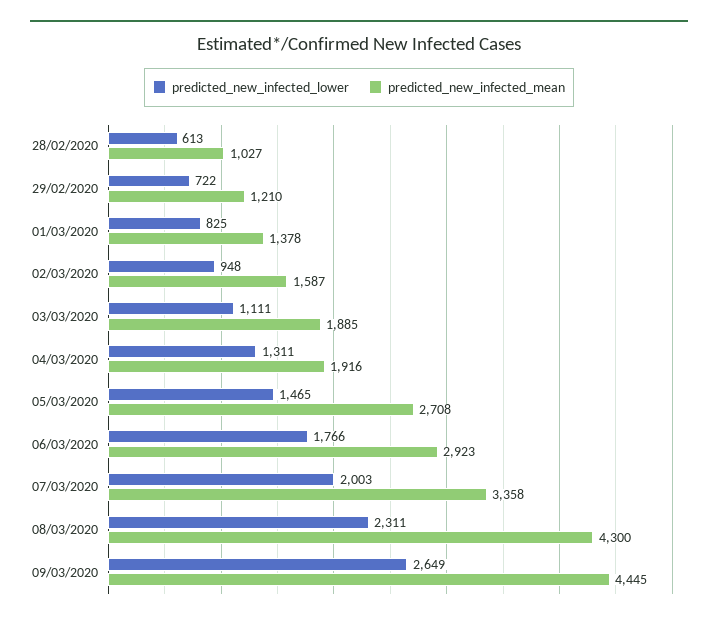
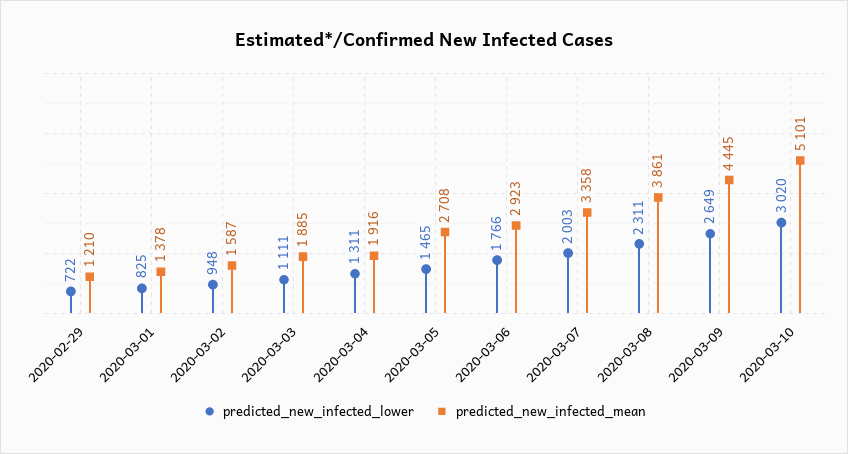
predicted_new_infected_lower, 28/02/2020: 613 -> none
predicted_new_infected_mean, 28/02/2020: 1027 -> none
predicted_new_infected_mean, 08/03/2020: 4300 -> 3861
predicted_new_infected_lower, 2020-03-10: none -> 3020
predicted_new_infected_mean, 2020-03-10: none -> 5101

